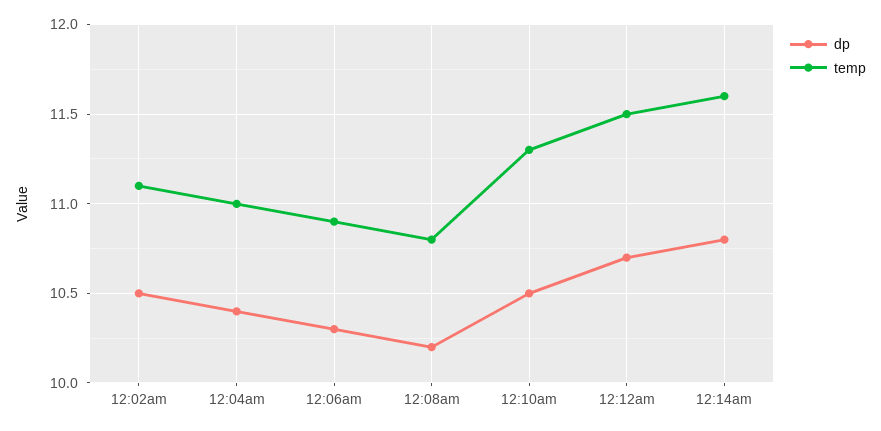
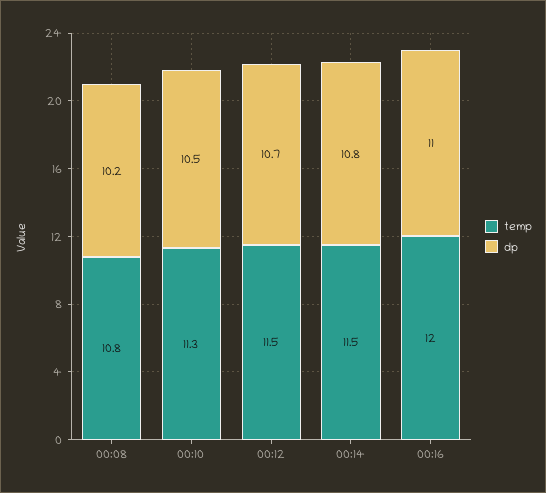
dp, 12:02am: 10.5 -> none
temp, 12:02am: 11.1 -> none
dp, 12:04am: 10.4 -> none
temp, 12:04am: 11 -> none
dp, 12:06am: 10.3 -> none
temp, 12:06am: 10.9 -> none
temp, 12:14am: 11.6 -> 11.5
temp, 00:16: none -> 12
dp, 00:16: none -> 11

